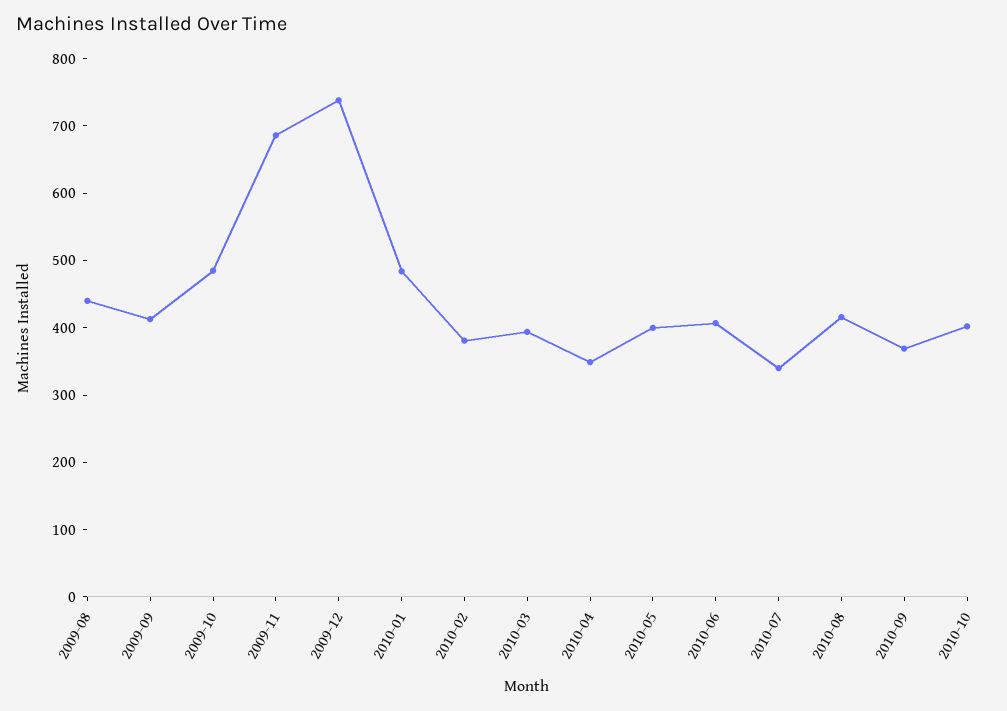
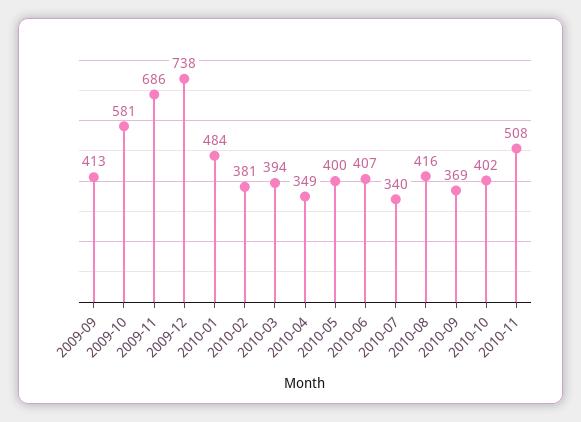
2009-08: 440 -> none
2009-10: 480 -> 581
2010-11: none -> 508

